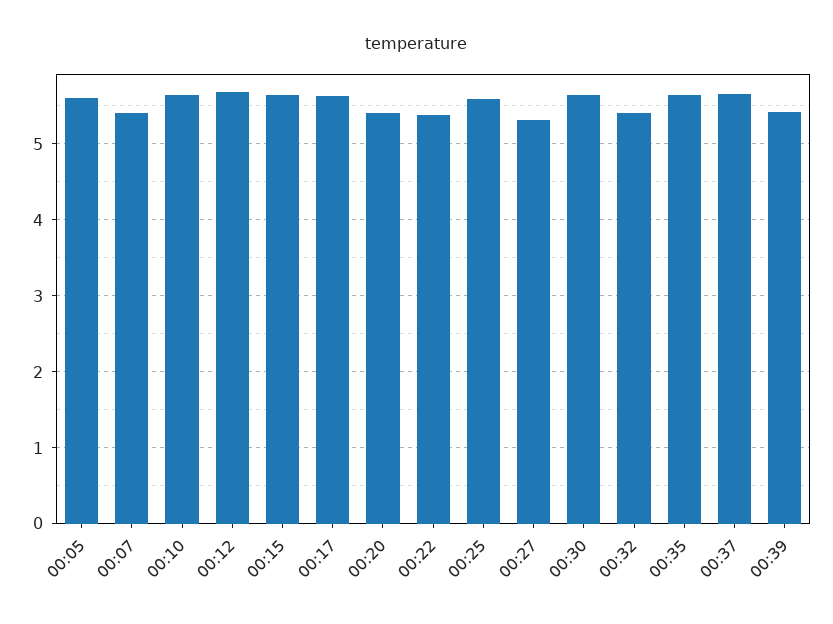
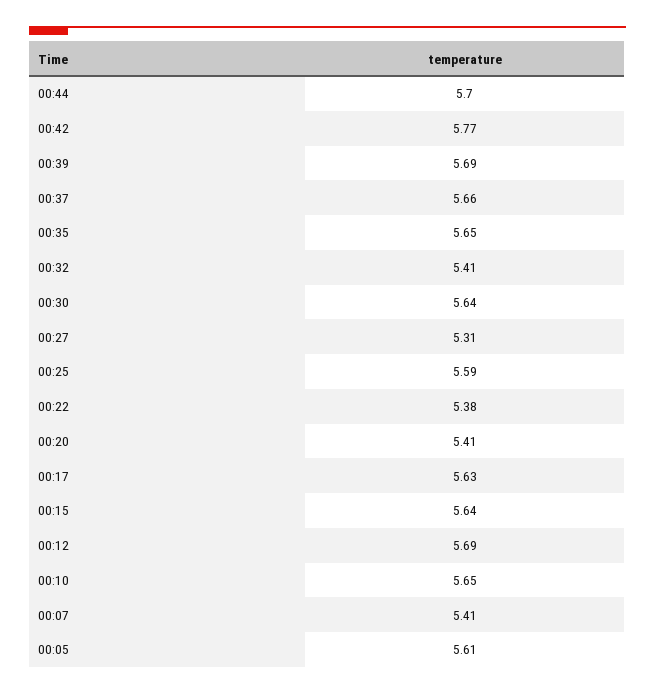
00:39: 5.4 -> 5.69
00:44: none -> 5.7
00:42: none -> 5.77

